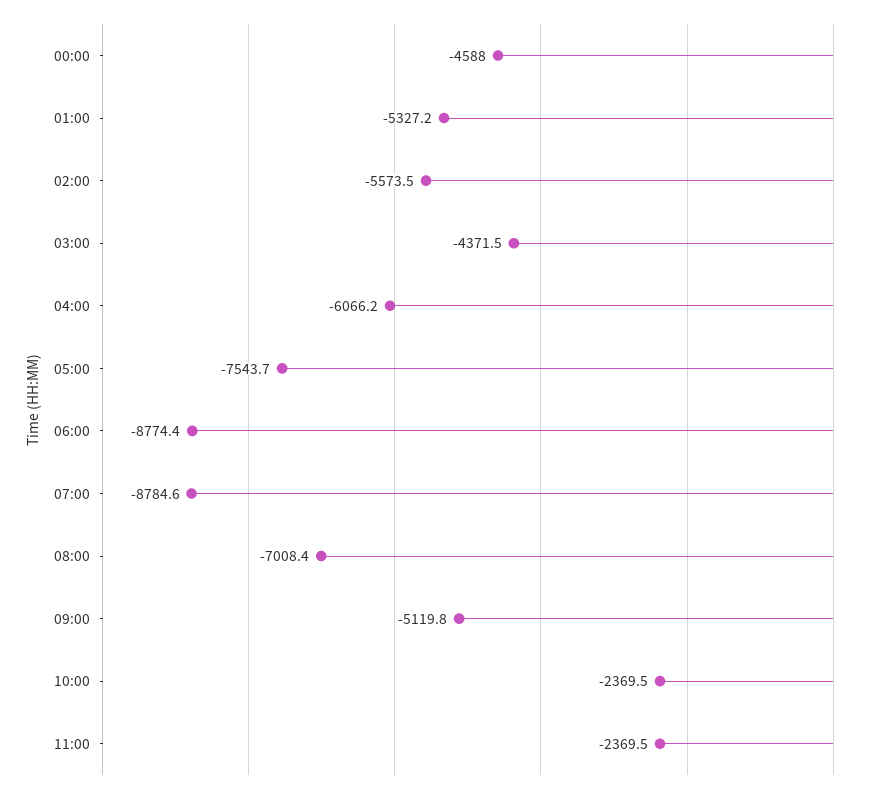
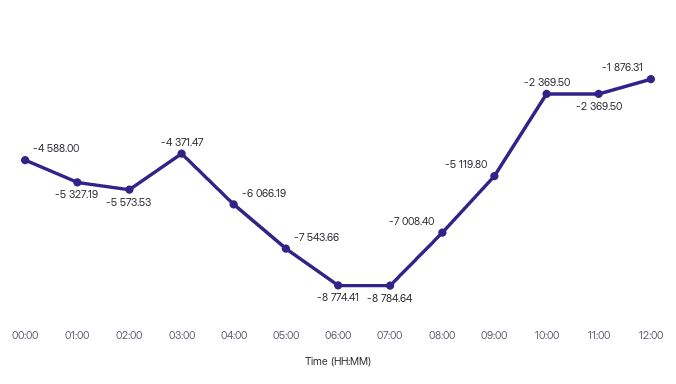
12:00: none -> -1876.31

